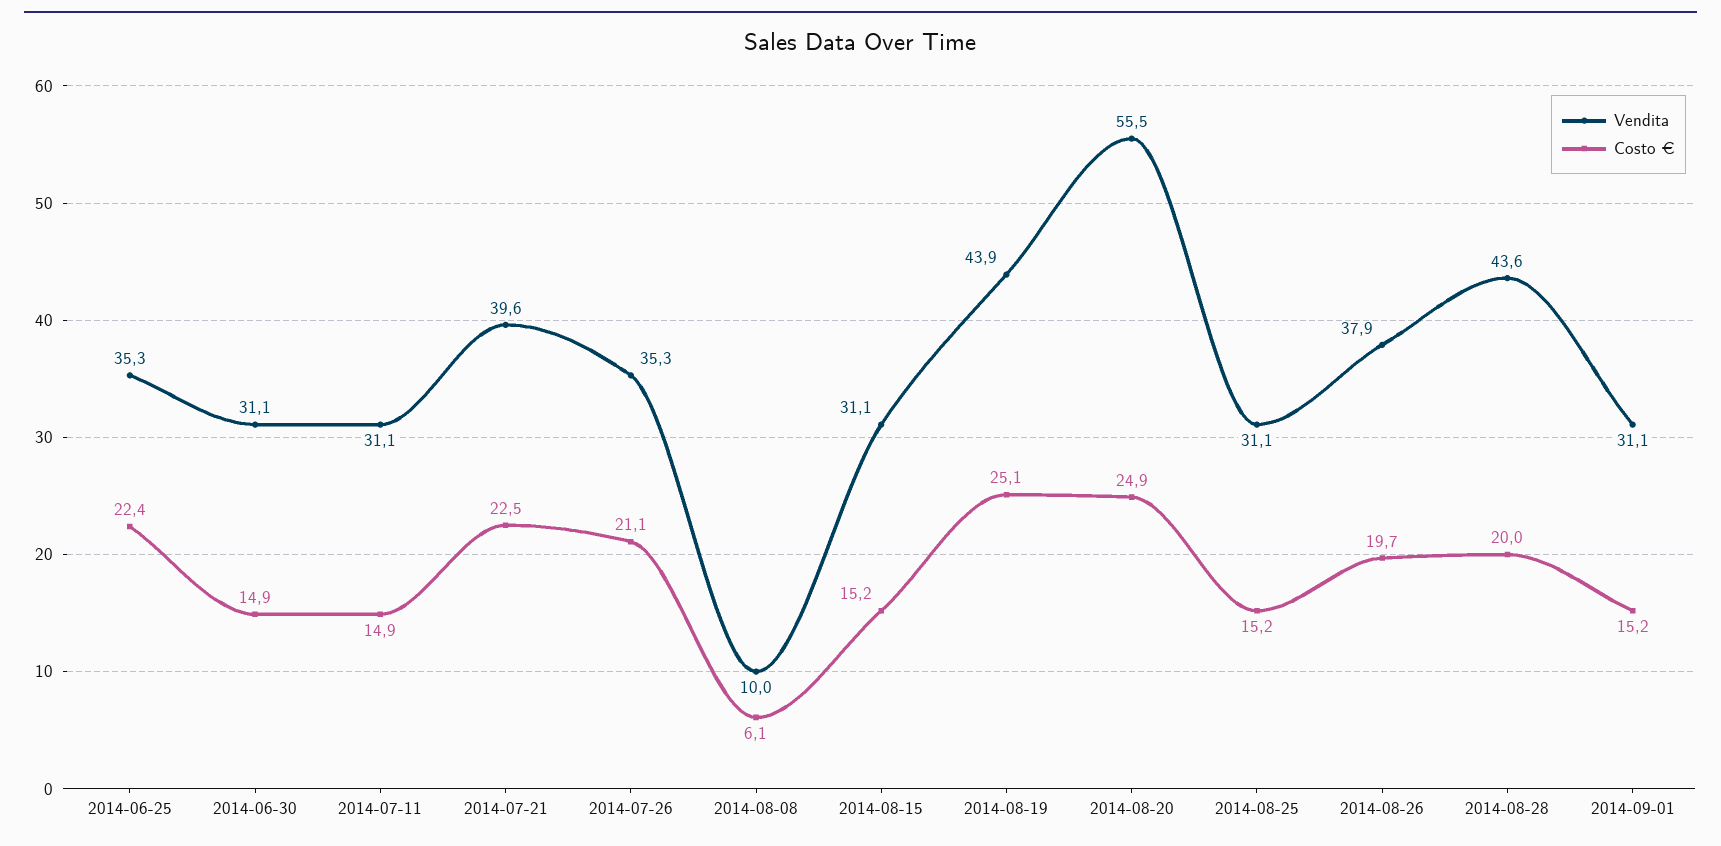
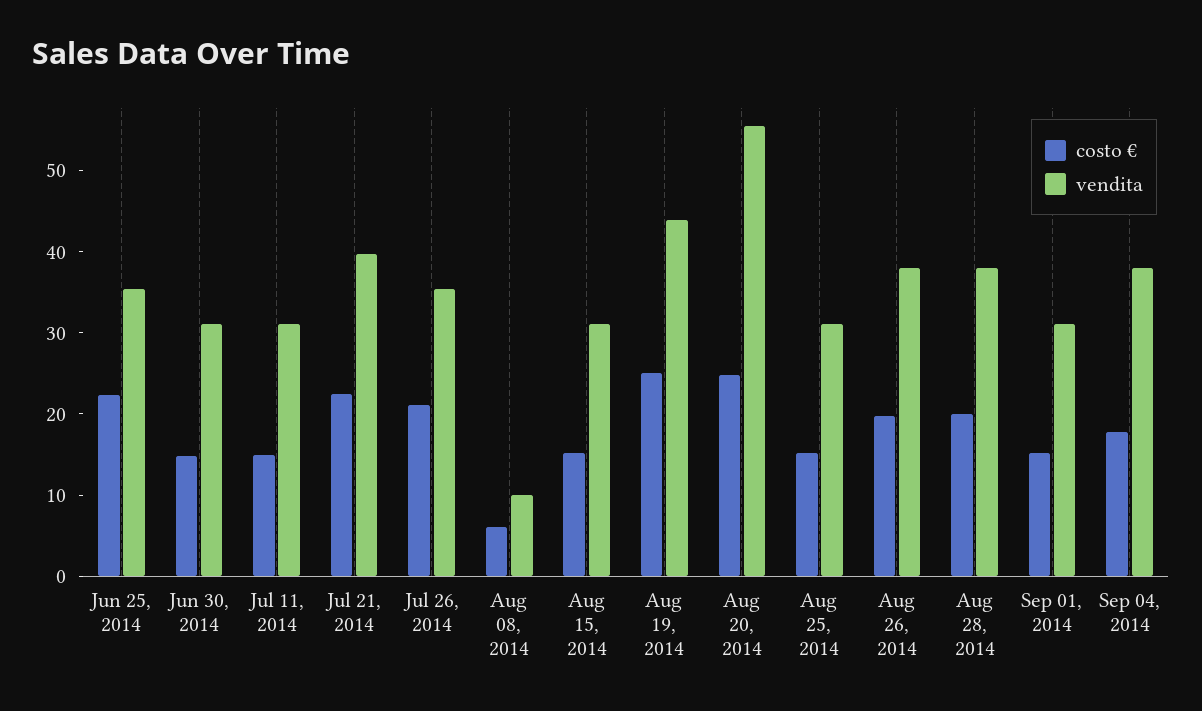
Vendita, 2014-08-28: 43.6 -> 38
Costo €, Sep 04, 2014: none -> 18
Vendita, Sep 04, 2014: none -> 38

